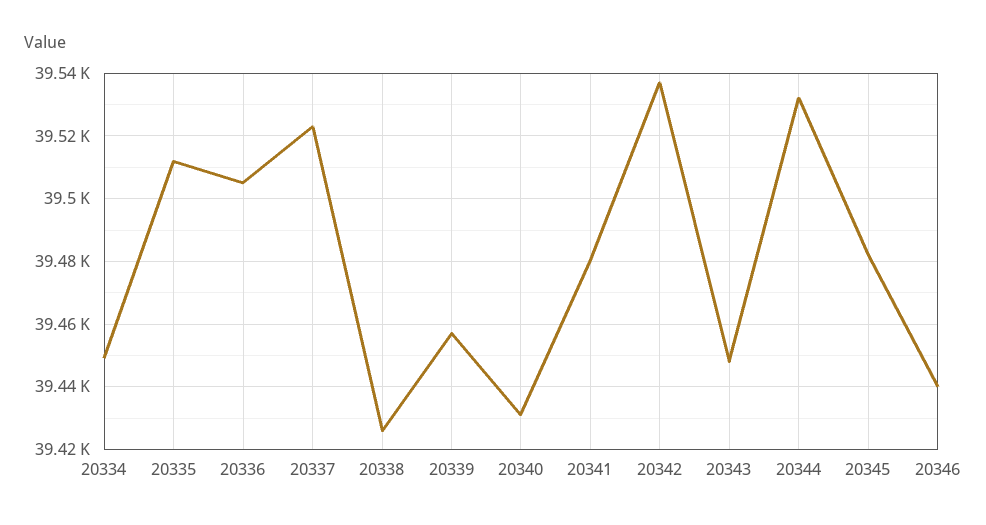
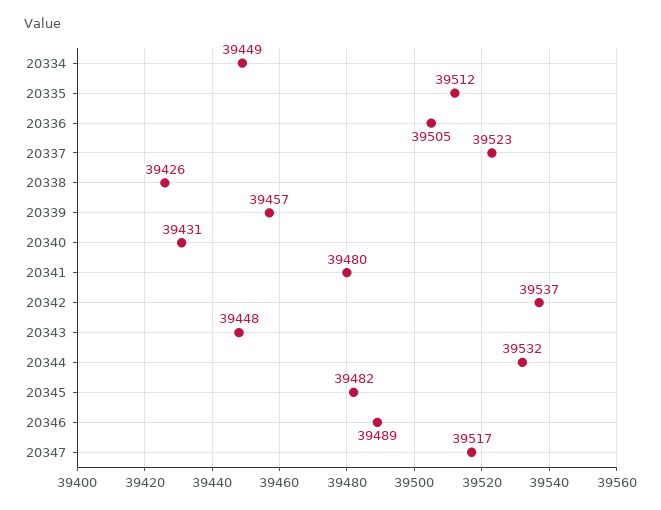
20346: 39440 -> 39489
20347: none -> 39517

